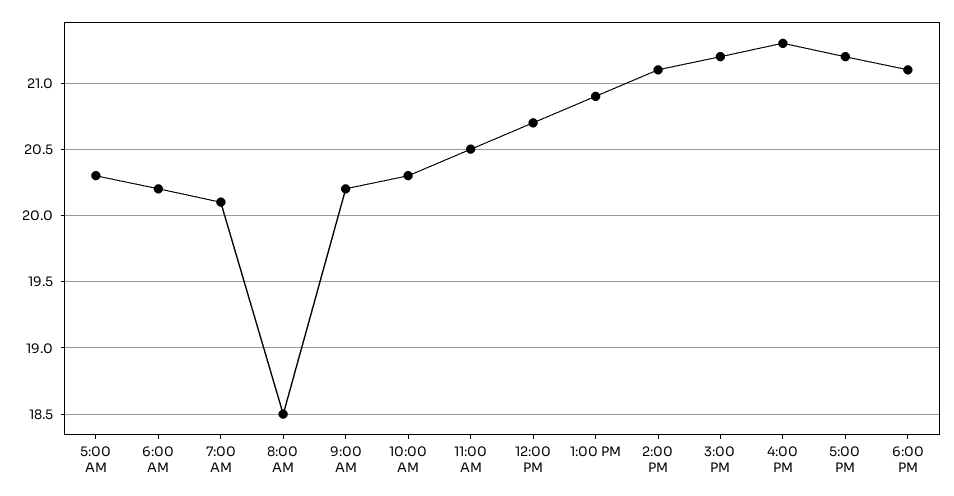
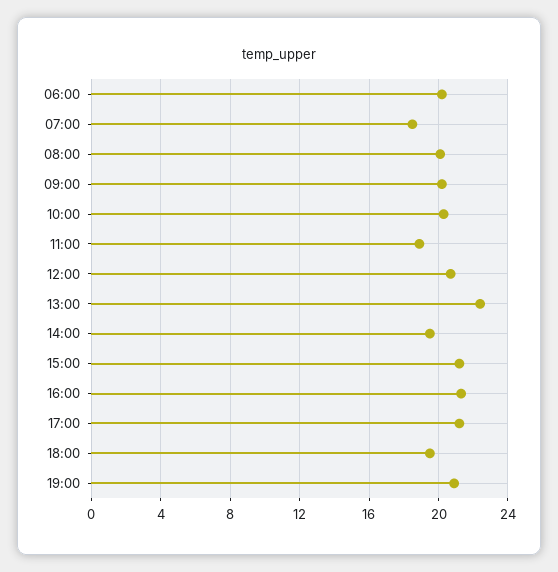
5:00 AM: 20.3 -> none
7:00 AM: 20.1 -> 18.5
8:00 AM: 18.5 -> 20
11:00 AM: 20.5 -> 19
1:00 PM: 20.9 -> 22.5
2:00 PM: 21.1 -> 19.5
6:00 PM: 21.1 -> 19.5
19:00: none -> 21

